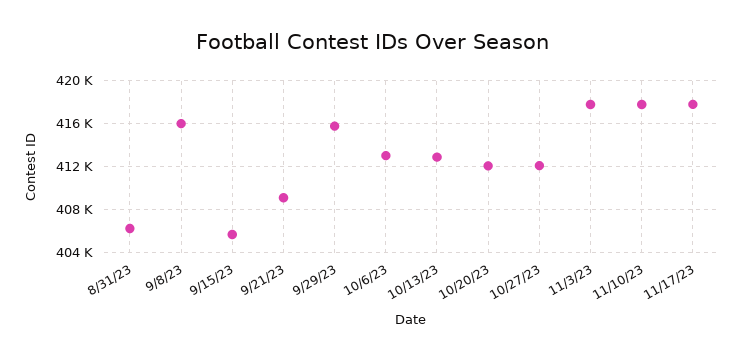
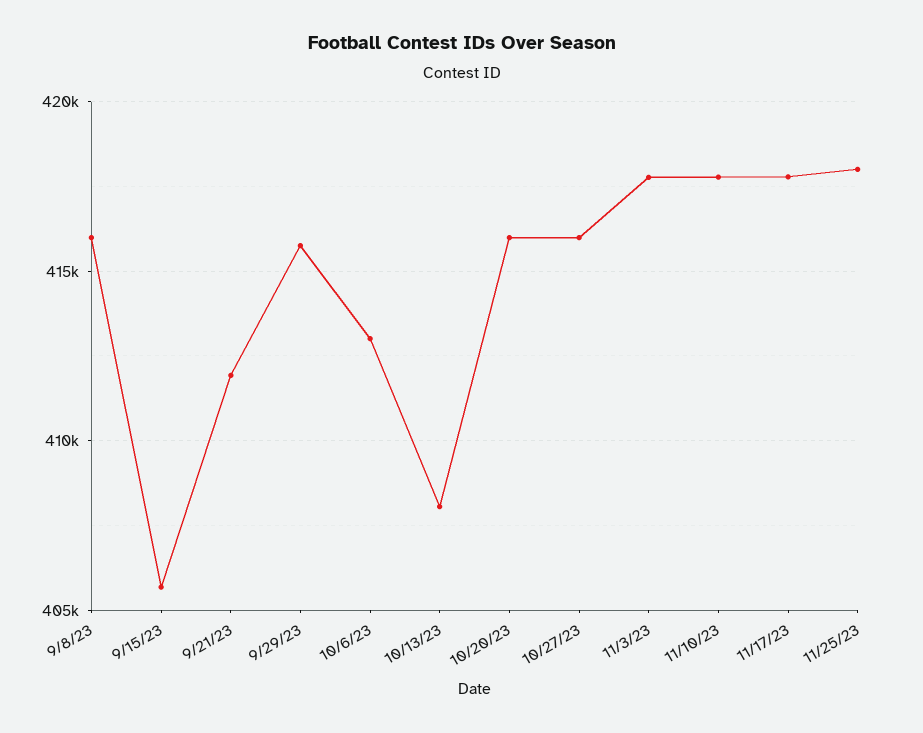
8/31/23: 406000 -> none
9/21/23: 409000 -> 412000
10/13/23: 413000 -> 408000
10/20/23: 412000 -> 416000
10/27/23: 412000 -> 416000
11/25/23: none -> 418000

